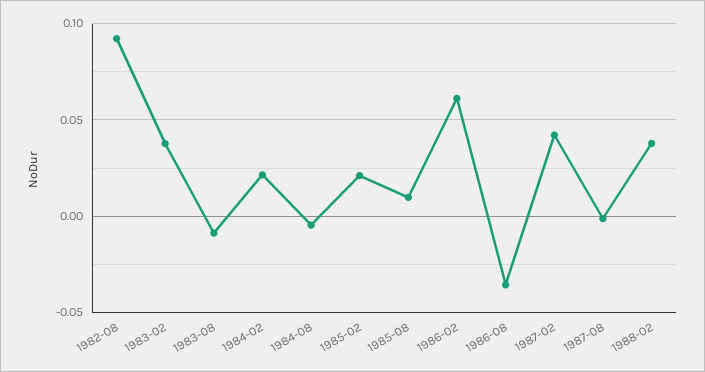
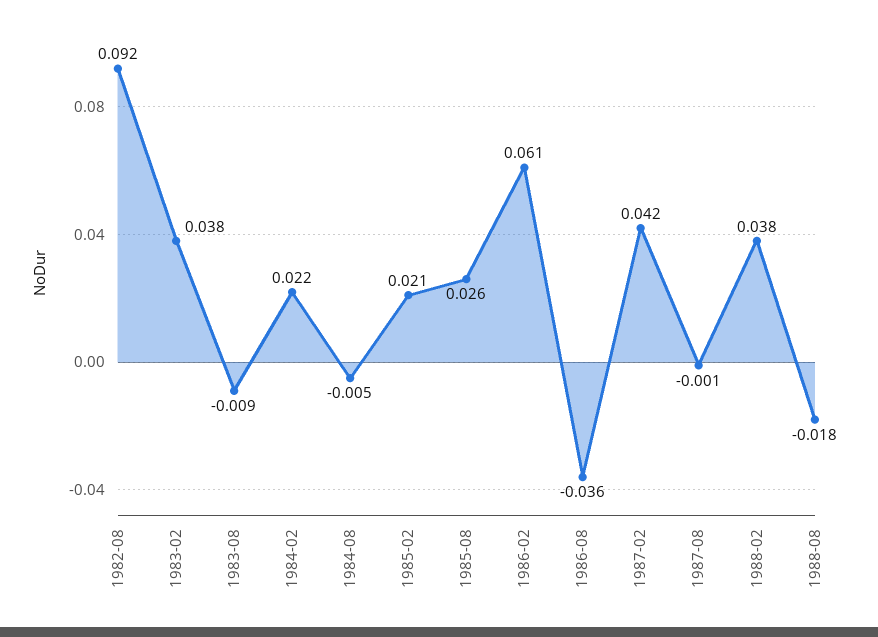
1985-08: 0.01 -> 0.026
1988-08: none -> -0.018

